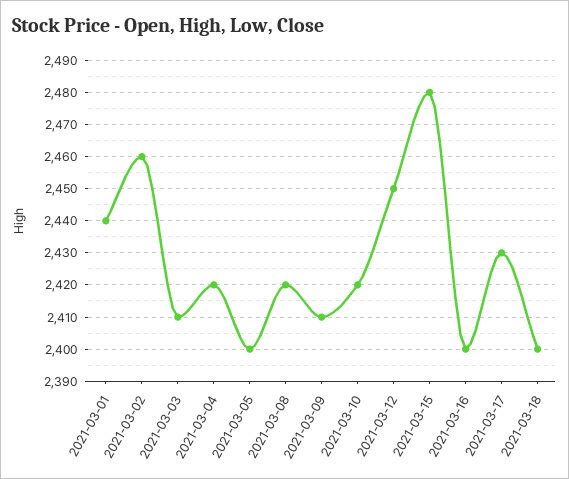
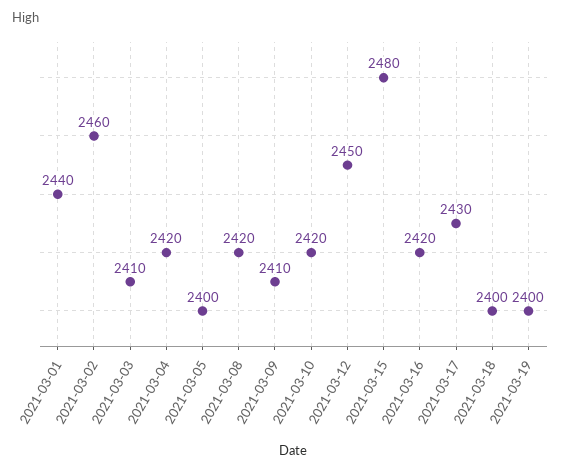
2021-03-16: 2400 -> 2420
2021-03-19: none -> 2400

